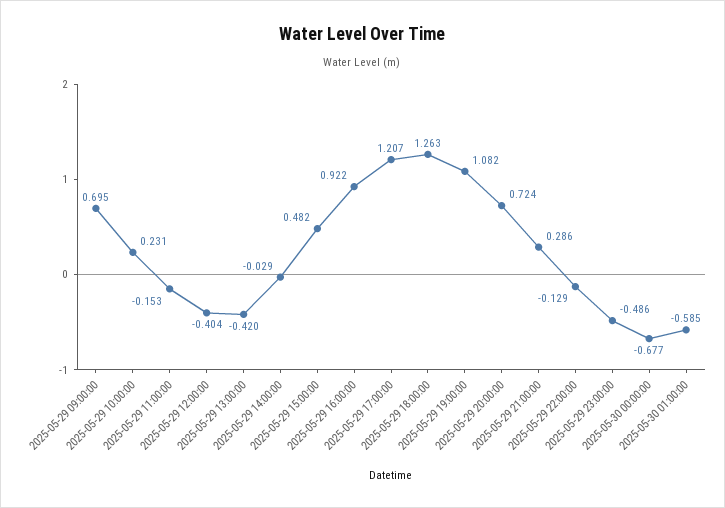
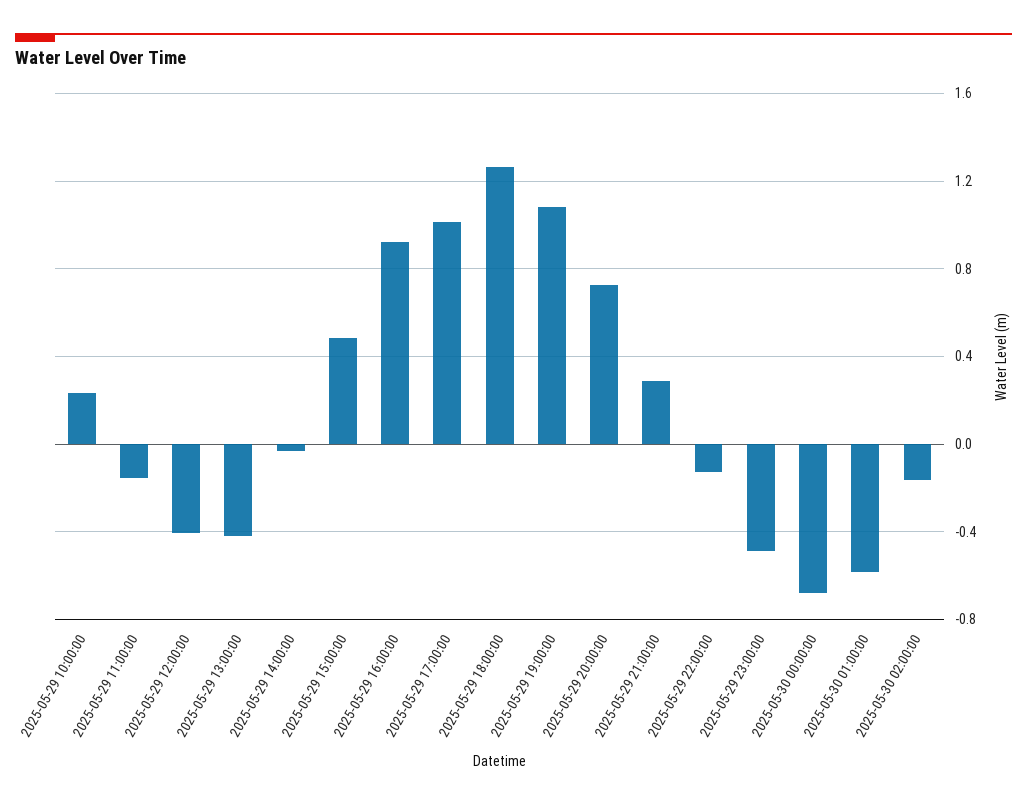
2025-05-29 09:00:00: 0.695 -> none
2025-05-29 17:00:00: 1.207 -> 1
2025-05-30 02:00:00: none -> -0.15

